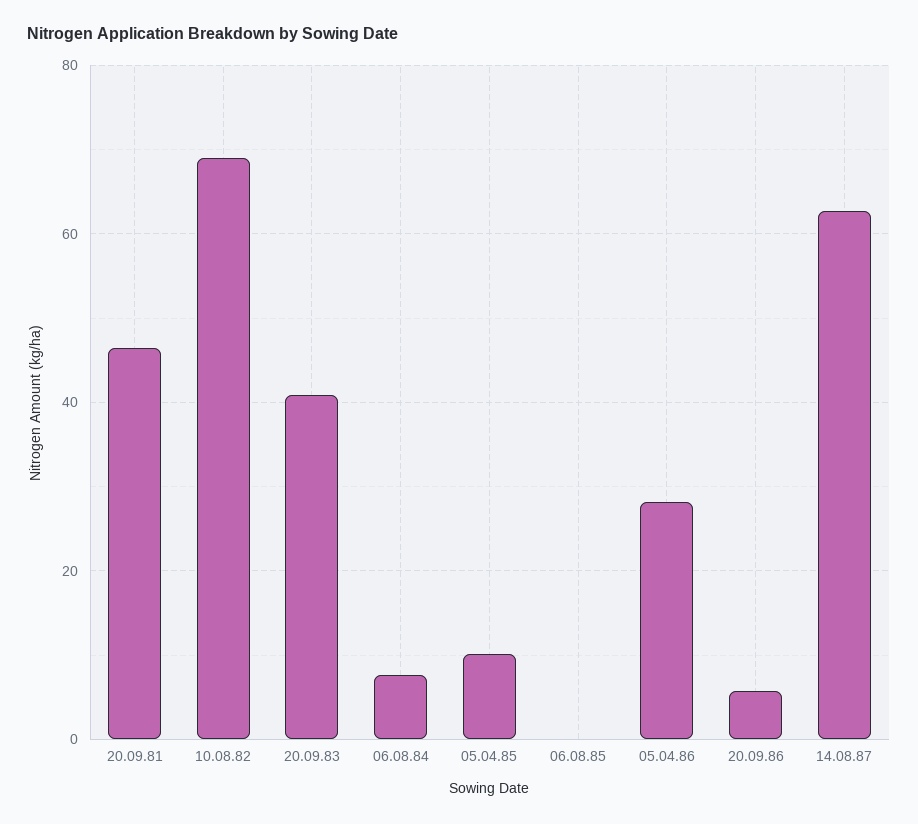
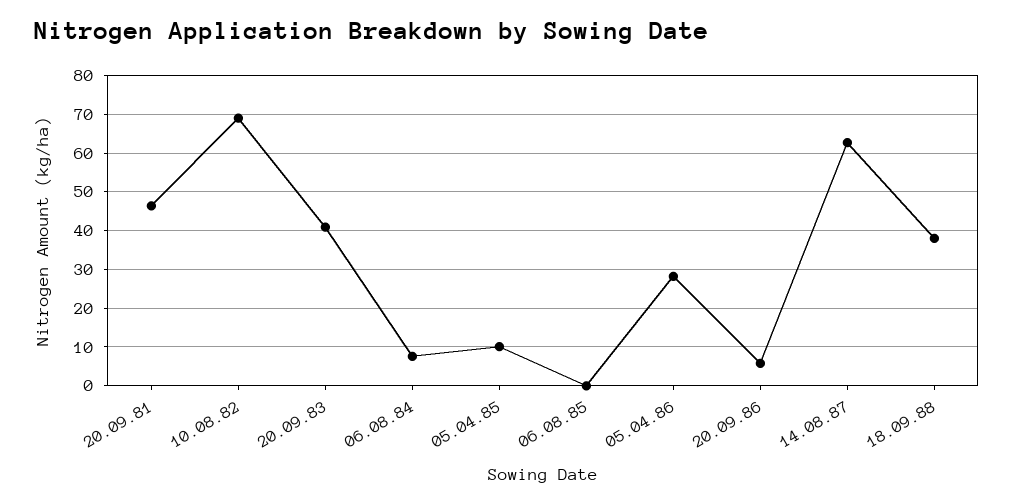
18.09.88: none -> 38

